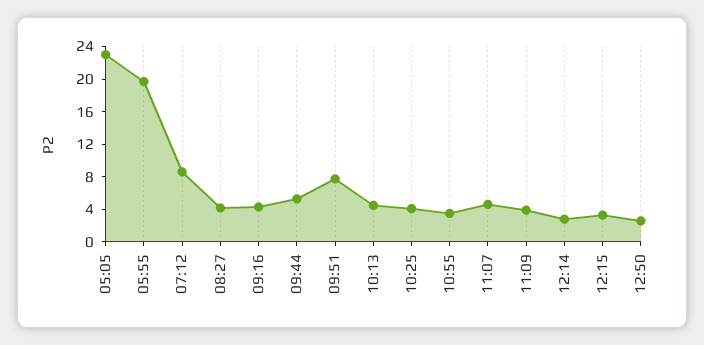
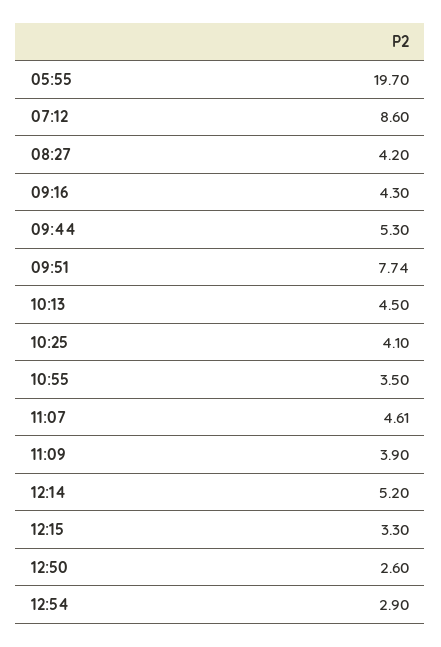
05:05: 23 -> none
12:14: 3 -> 5.2
12:54: none -> 2.9

